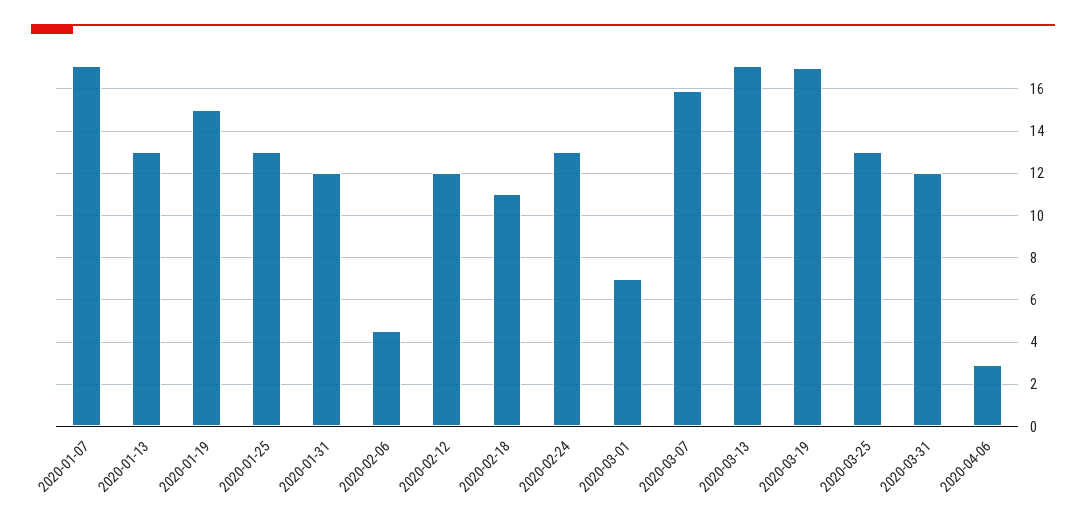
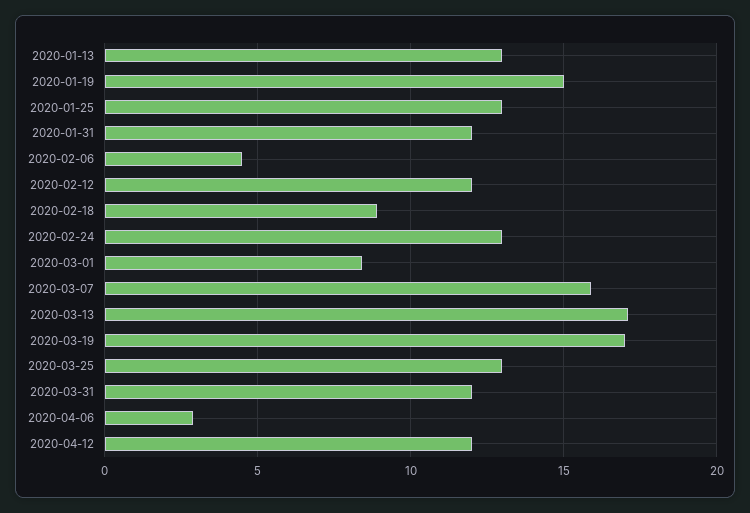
2020-01-07: 17 -> none
2020-02-18: 11 -> 9
2020-03-01: 7 -> 8.5
2020-04-12: none -> 12

